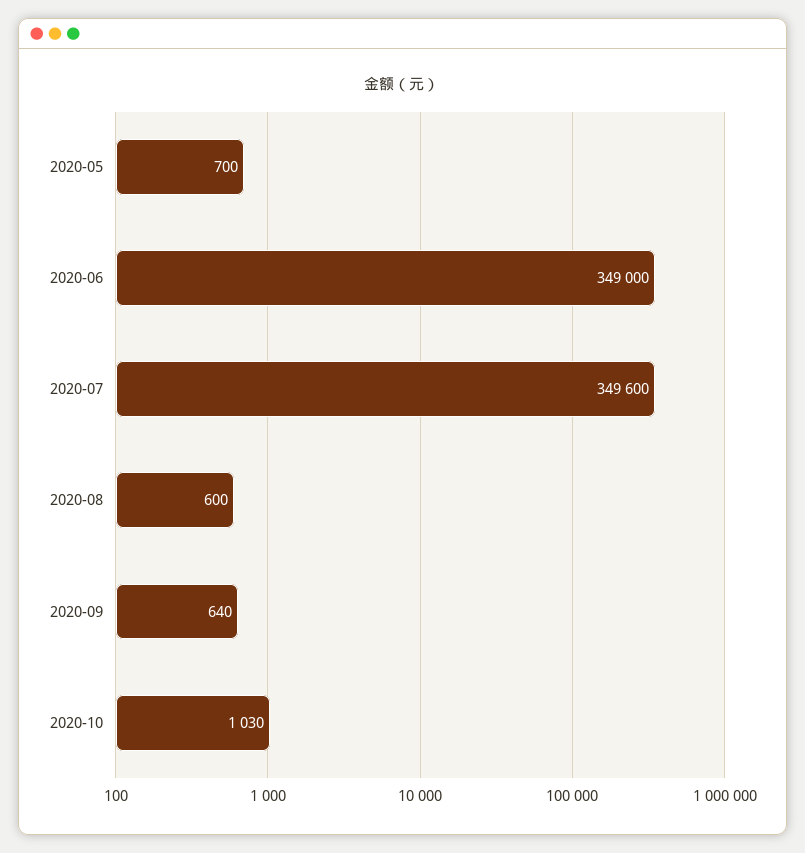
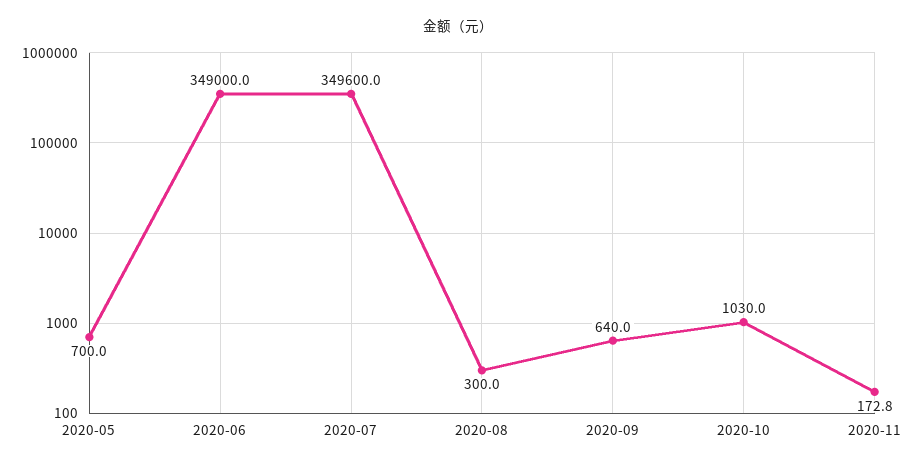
2020-08: 600 -> 300
2020-11: none -> 172.8

